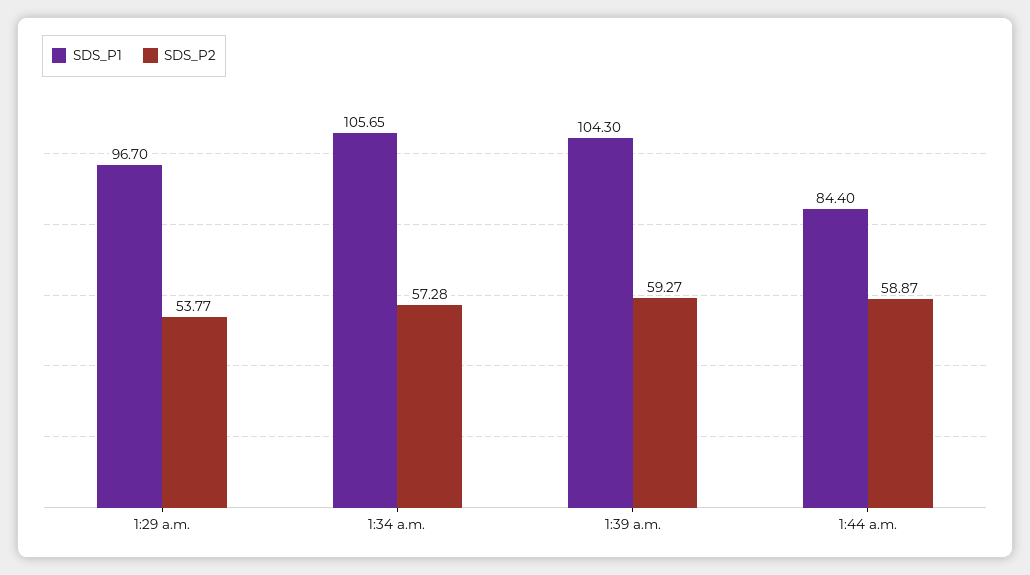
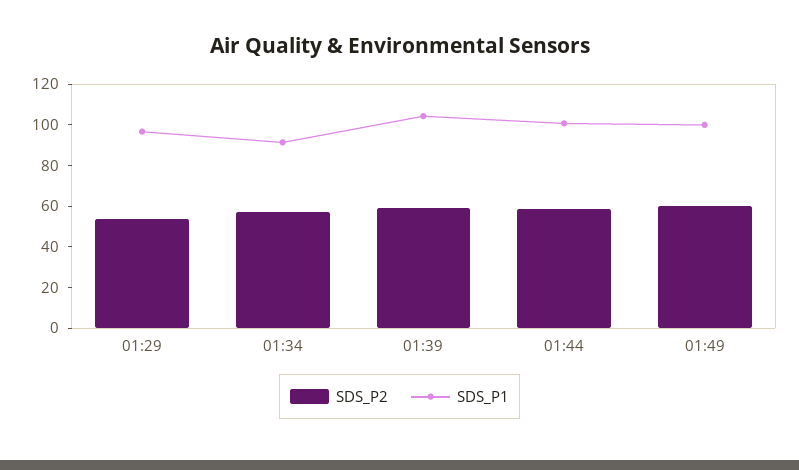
SDS_P1, 1:34 a.m.: 105.65 -> 90
SDS_P1, 1:44 a.m.: 84.4 -> 100
SDS_P2, 01:49: none -> 60
SDS_P1, 01:49: none -> 100

